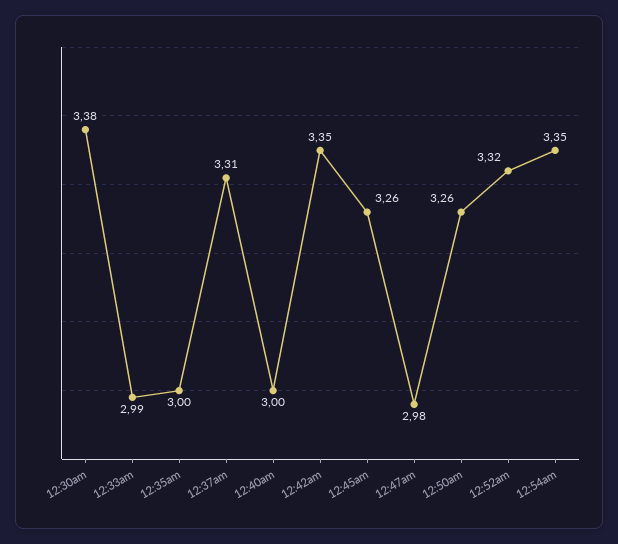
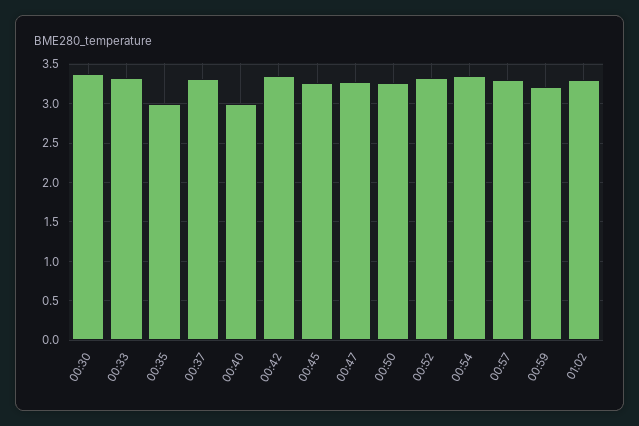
12:33am: 2.99 -> 3.3
12:47am: 2.98 -> 3.3
00:57: none -> 3.3
00:59: none -> 3.2
01:02: none -> 3.3

